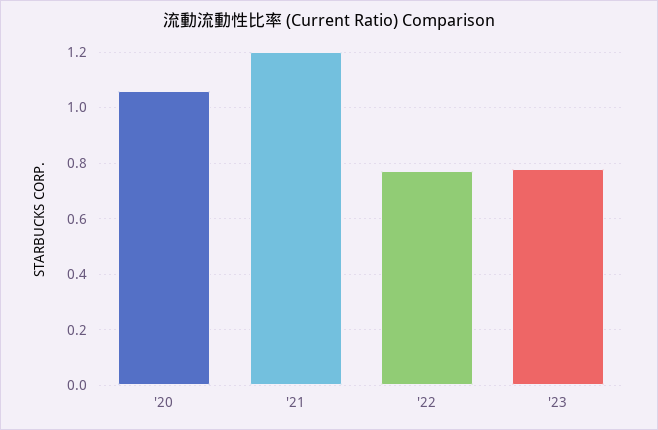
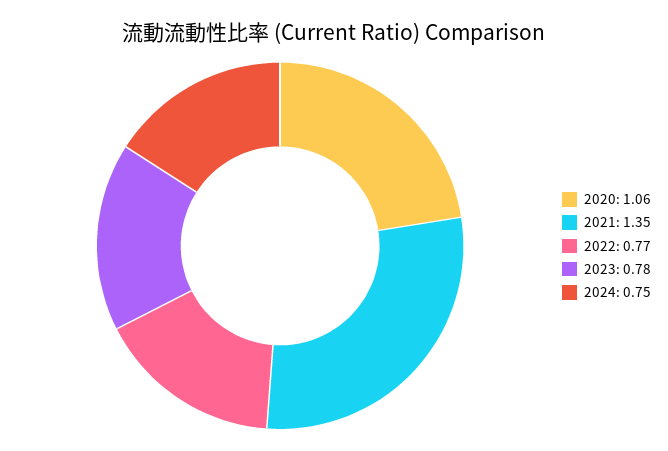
'21: 1.2 -> 1.35
2024: none -> 0.75

